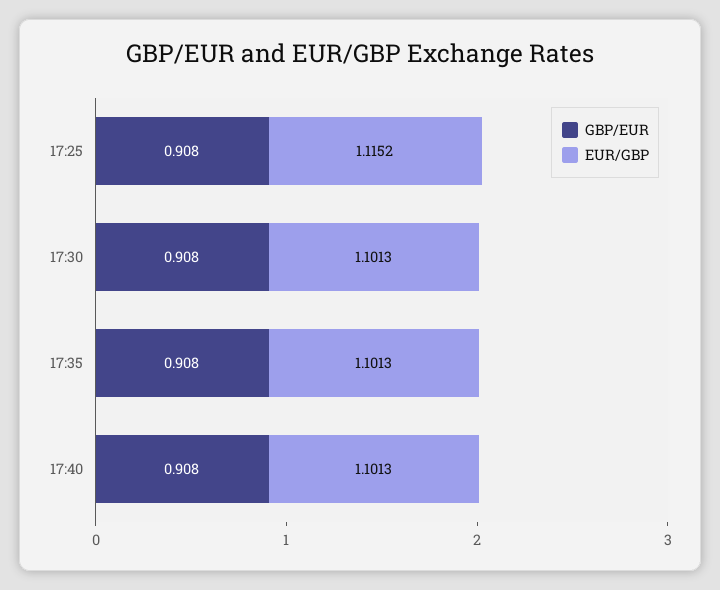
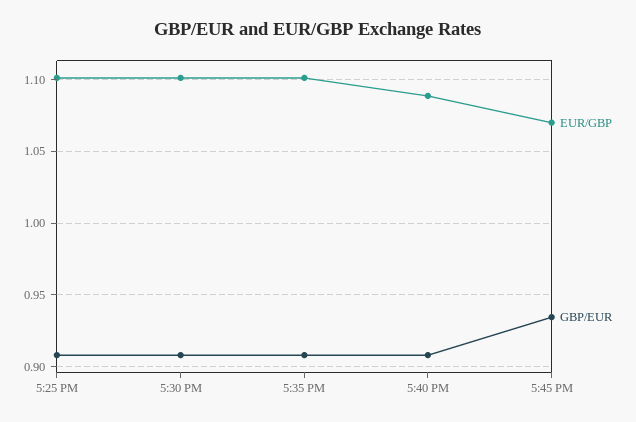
EUR/GBP, 17:25: 1.1152 -> 1.1
EUR/GBP, 17:40: 1.1013 -> 1.09
EUR/GBP, 5:45 PM: none -> 1.07
GBP/EUR, 5:45 PM: none -> 0.935

